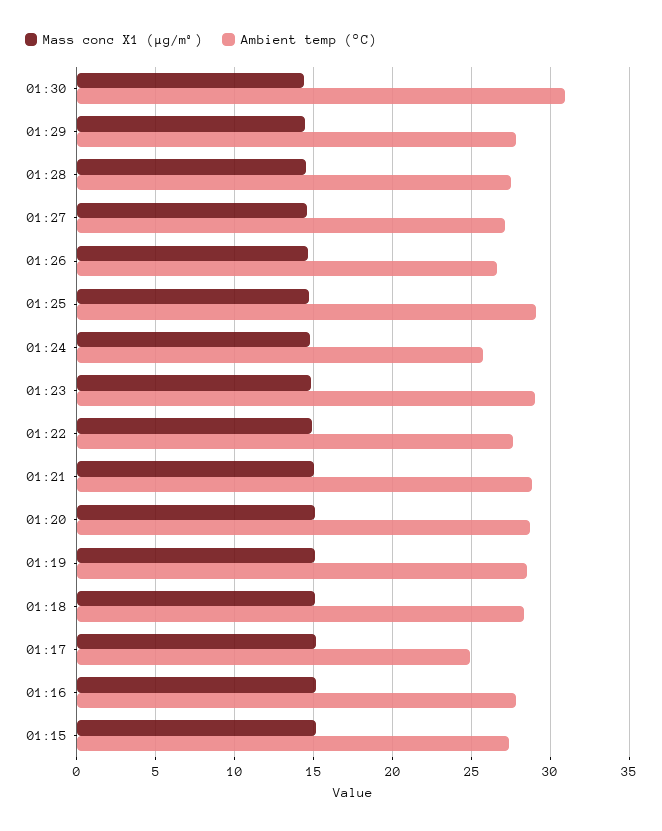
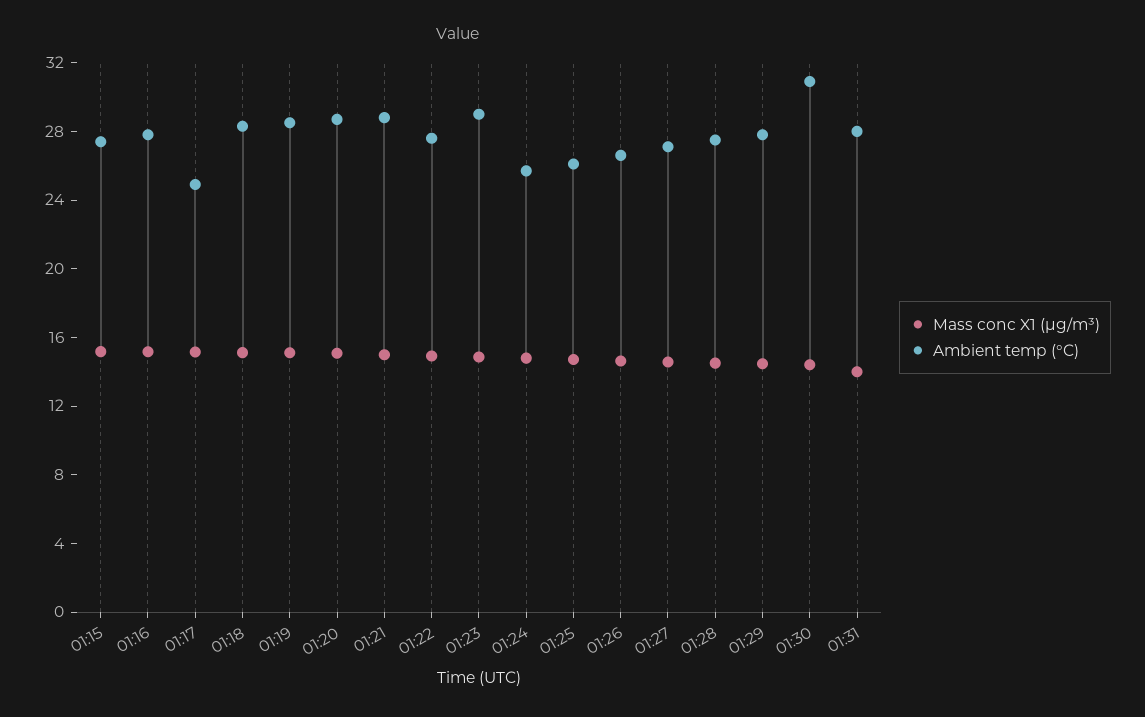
Ambient temp (°C), 01:25: 29 -> 26
Mass conc X1 (μg/m³), 01:31: none -> 14
Ambient temp (°C), 01:31: none -> 28

